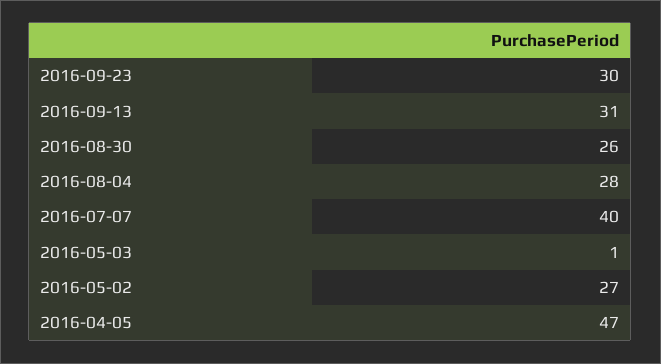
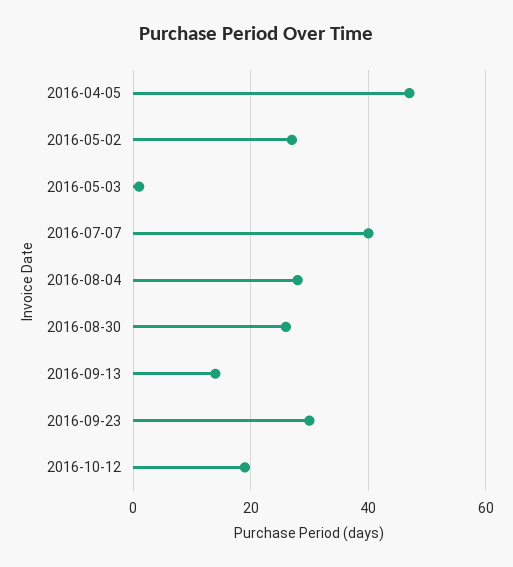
2016-09-13: 31 -> 15
2016-10-12: none -> 20

